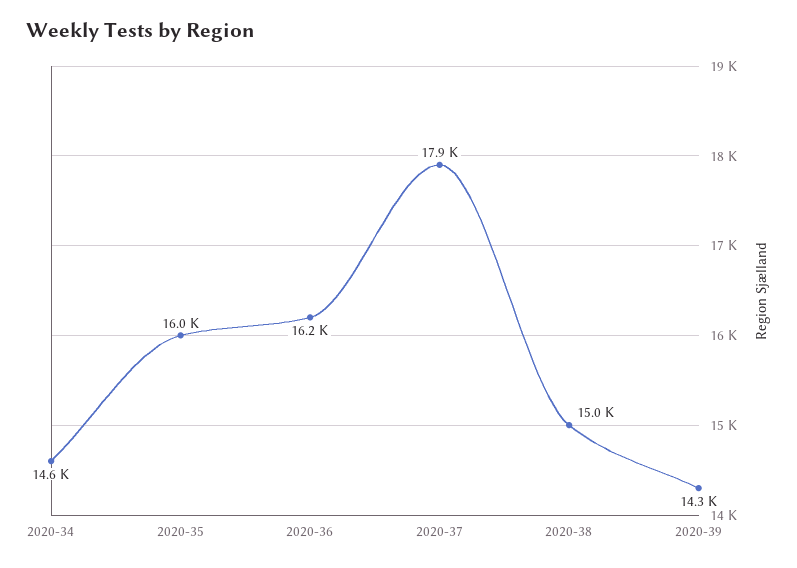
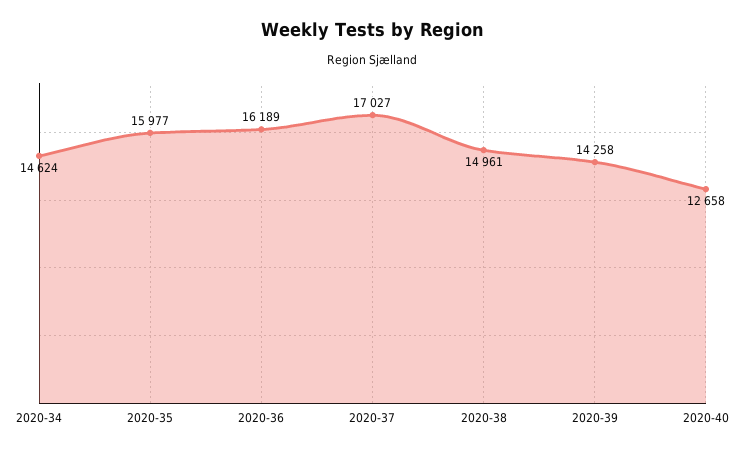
2020-37: 17900 -> 17027
2020-40: none -> 12658

